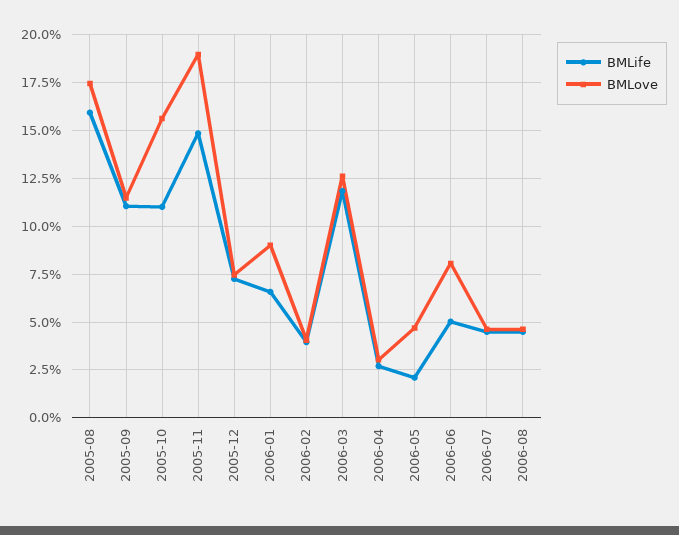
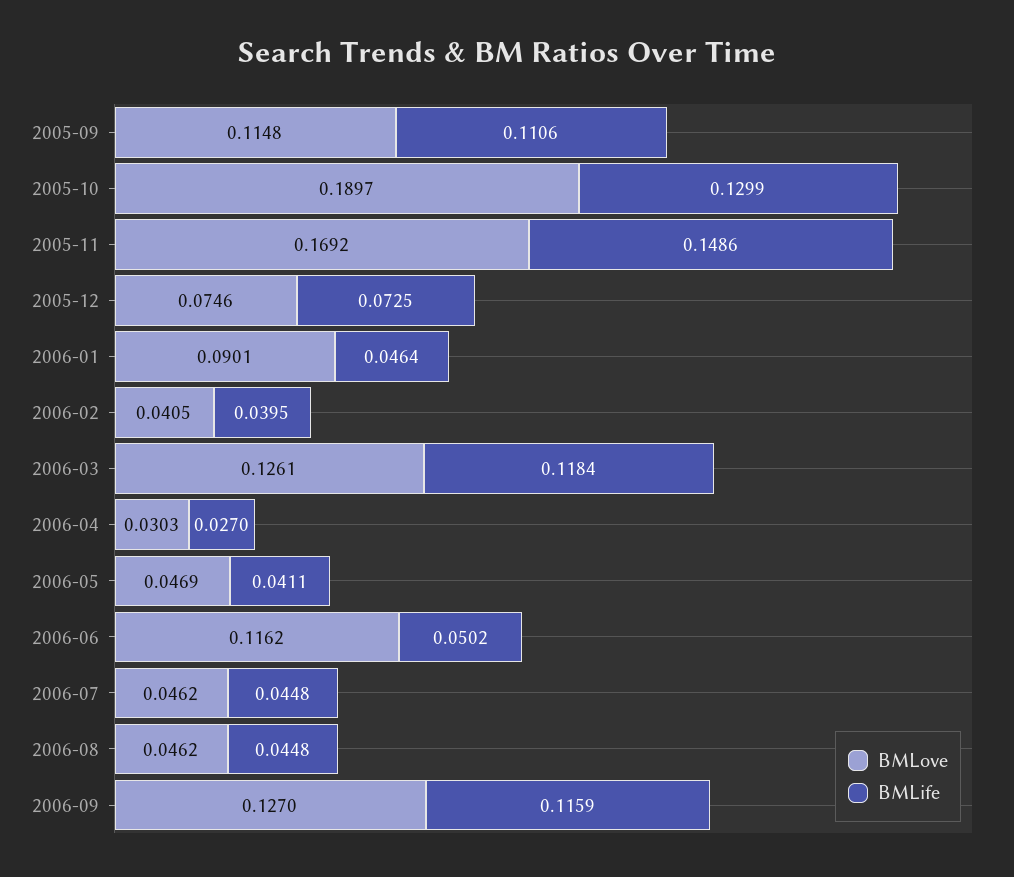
BMLife, 2005-08: 0.16 -> none
BMLove, 2005-08: 0.175 -> none
BMLife, 2005-10: 0.11 -> 0.1299
BMLove, 2005-10: 0.155 -> 0.1897
BMLove, 2005-11: 0.19 -> 0.1692
BMLife, 2006-01: 0.065 -> 0.0464
BMLife, 2006-05: 0.02 -> 0.0411
BMLove, 2006-06: 0.08 -> 0.1162
BMLove, 2006-09: none -> 0.127
BMLife, 2006-09: none -> 0.1159

